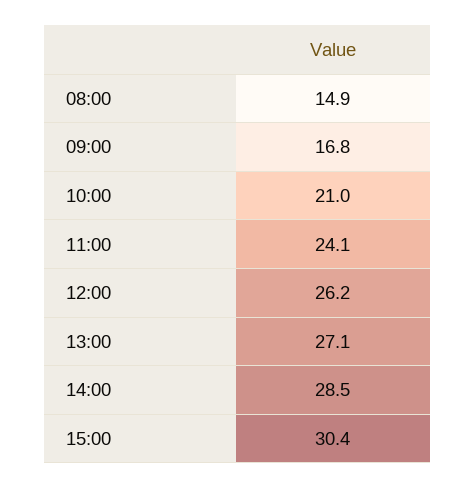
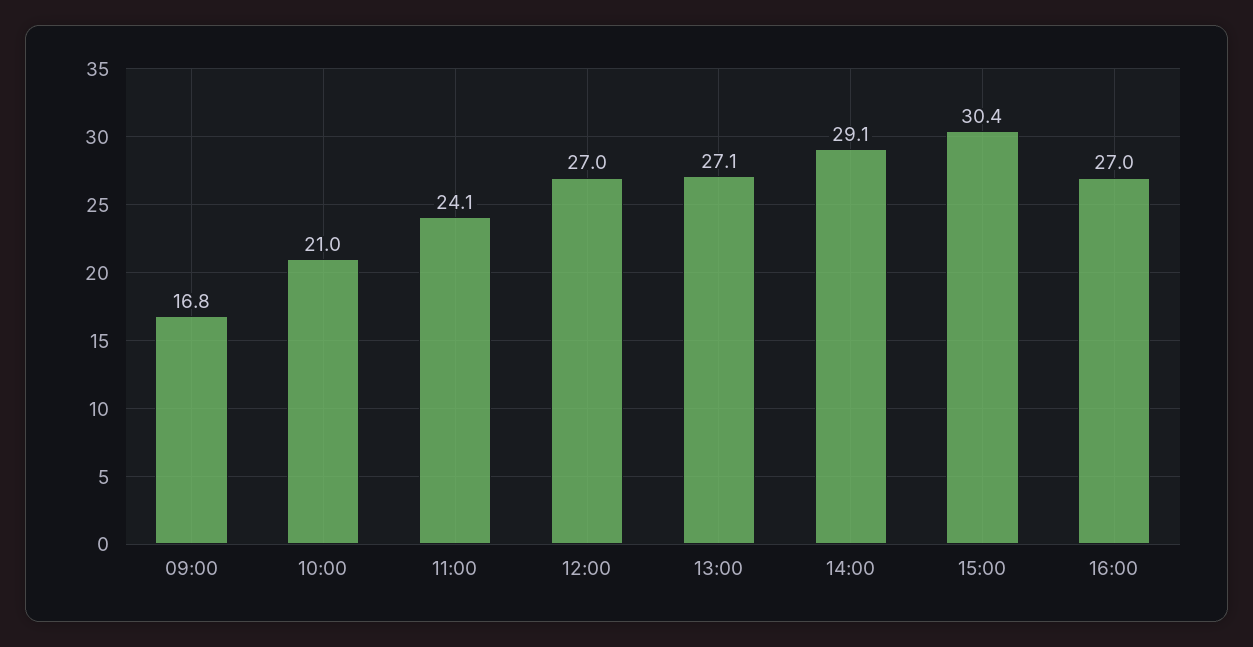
08:00: 14.9 -> none
12:00: 26.2 -> 27
14:00: 28.5 -> 29.1
16:00: none -> 27

